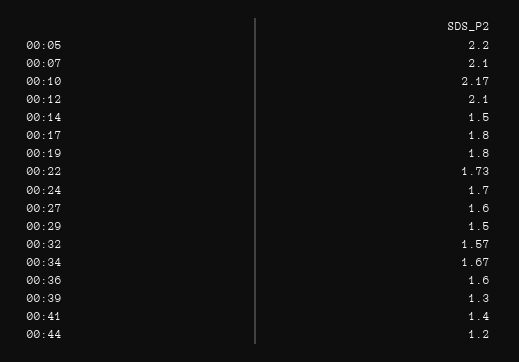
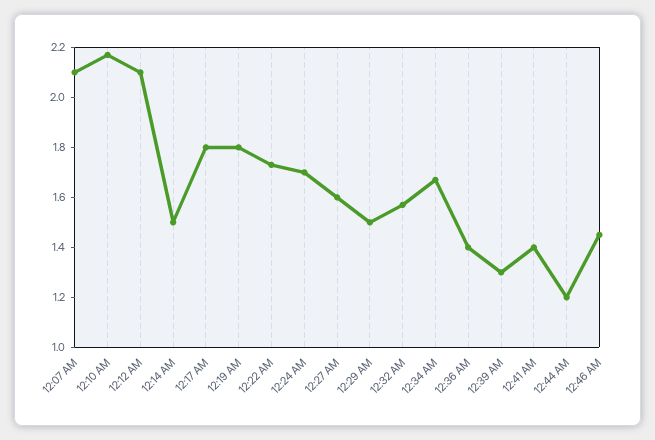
00:05: 2.2 -> none
00:36: 1.6 -> 1.4
12:46 AM: none -> 1.45

